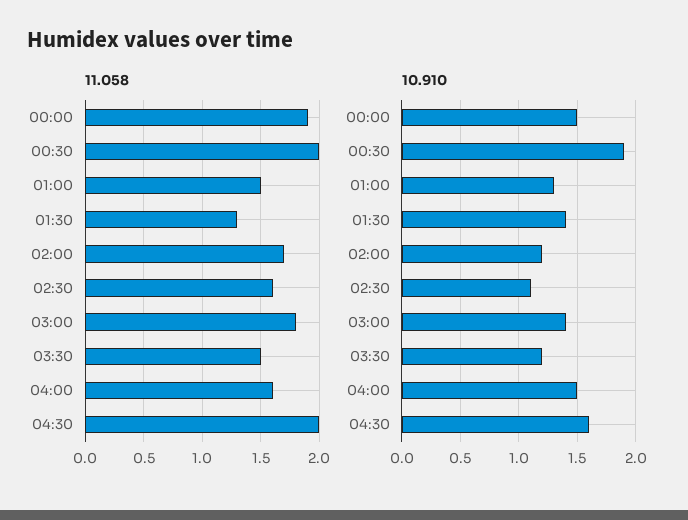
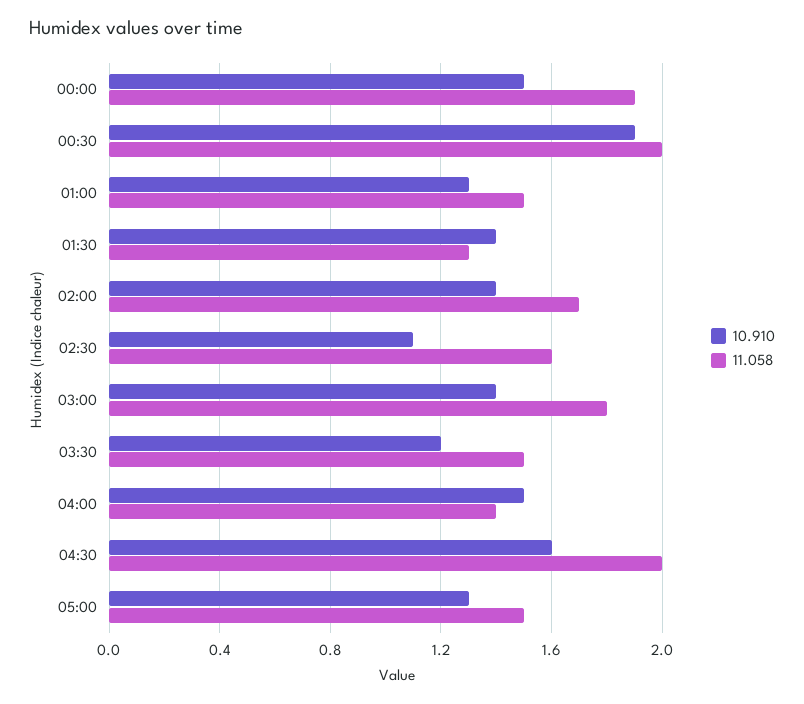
11.058, 04:00: 1.6 -> 1.4
10.910, 02:00: 1.2 -> 1.4
10.910, 05:00: none -> 1.3
11.058, 05:00: none -> 1.5

